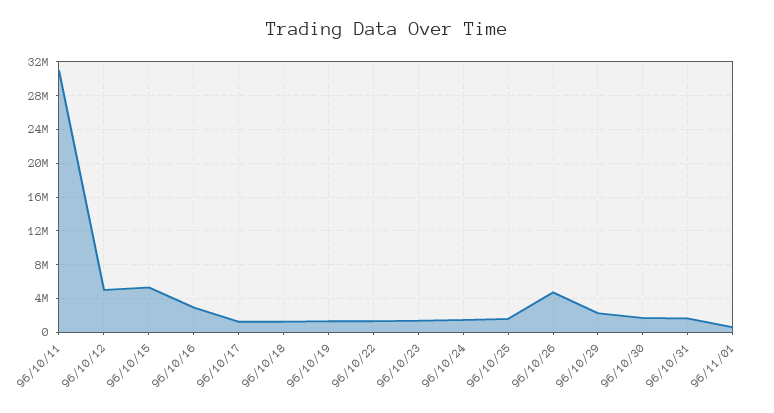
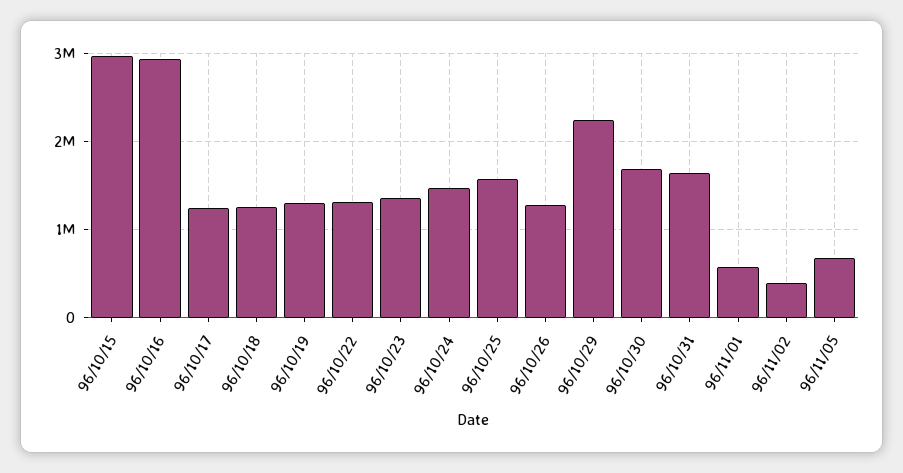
96/10/11: 31000000 -> none
96/10/12: 5000000 -> none
96/10/15: 5000000 -> 3000000
96/10/26: 5000000 -> 1300000
96/11/02: none -> 400000
96/11/05: none -> 700000

